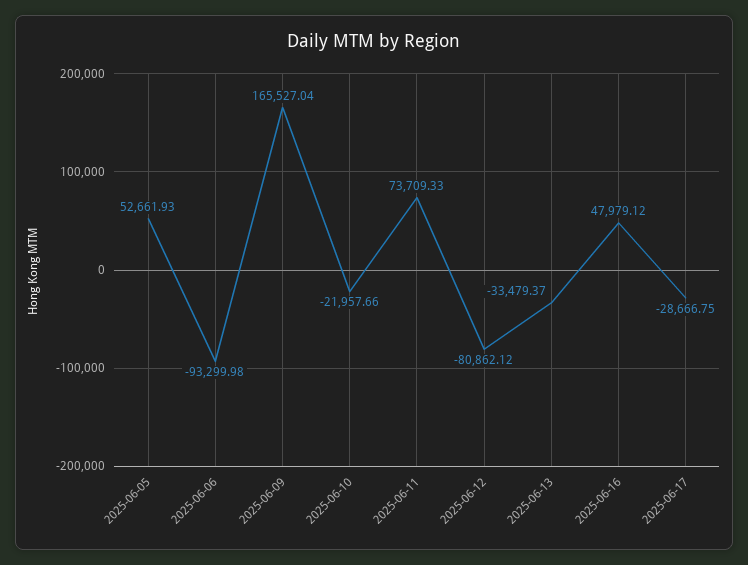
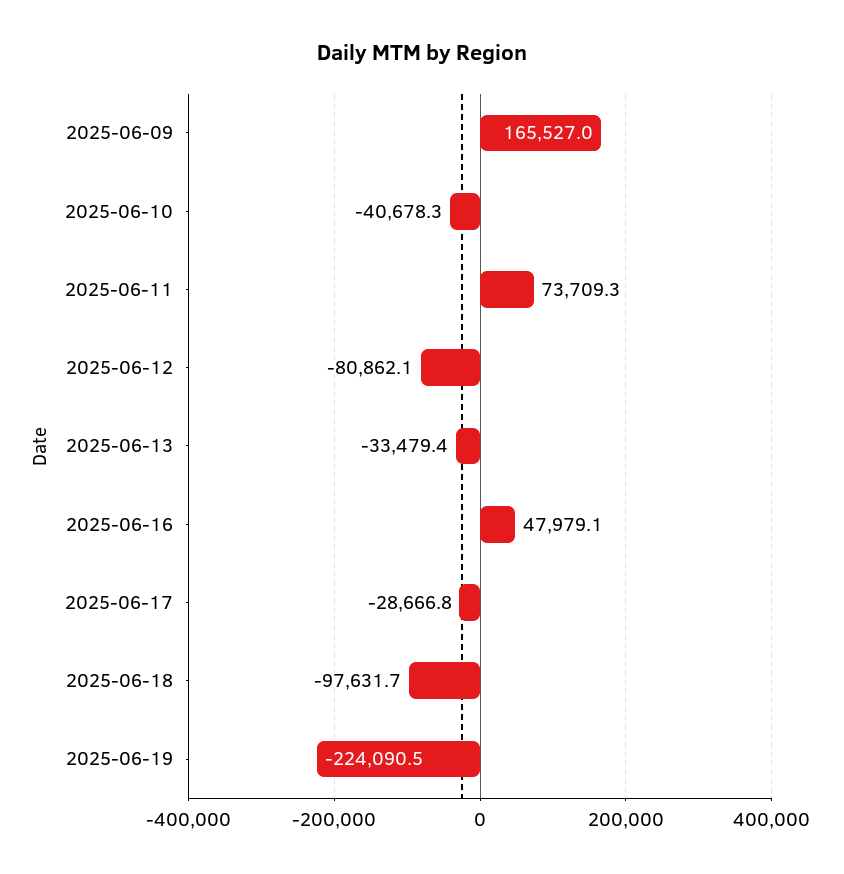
2025-06-05: 52661.93 -> none
2025-06-06: -93299.98 -> none
2025-06-10: -21957.66 -> -40678.3
2025-06-18: none -> -97631.7
2025-06-19: none -> -224090.5

